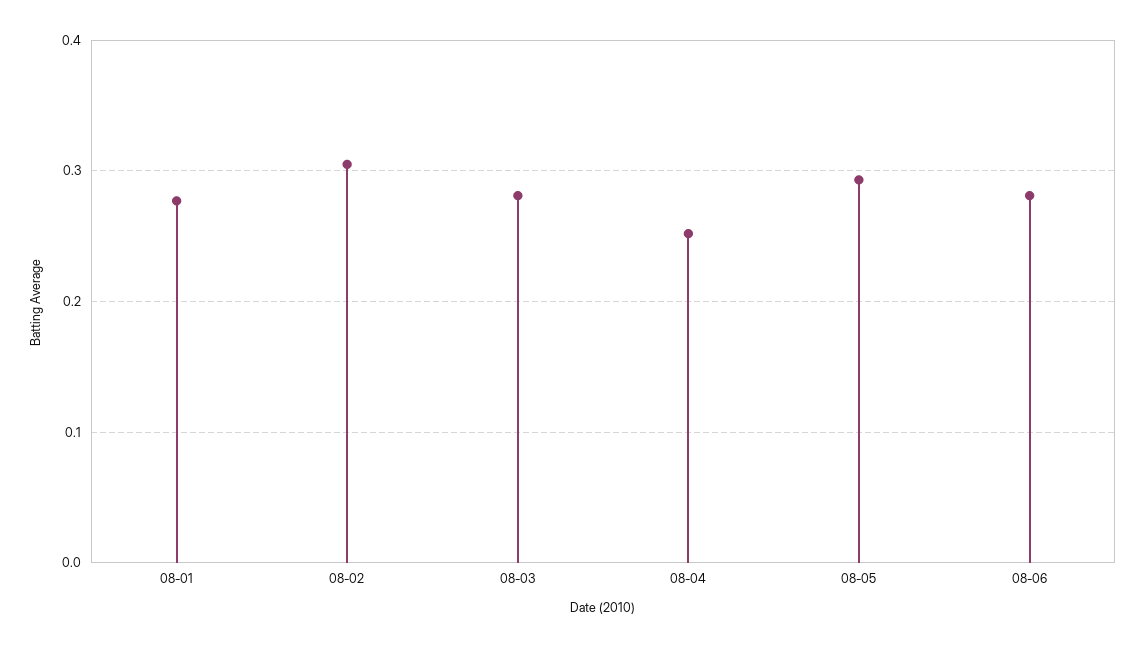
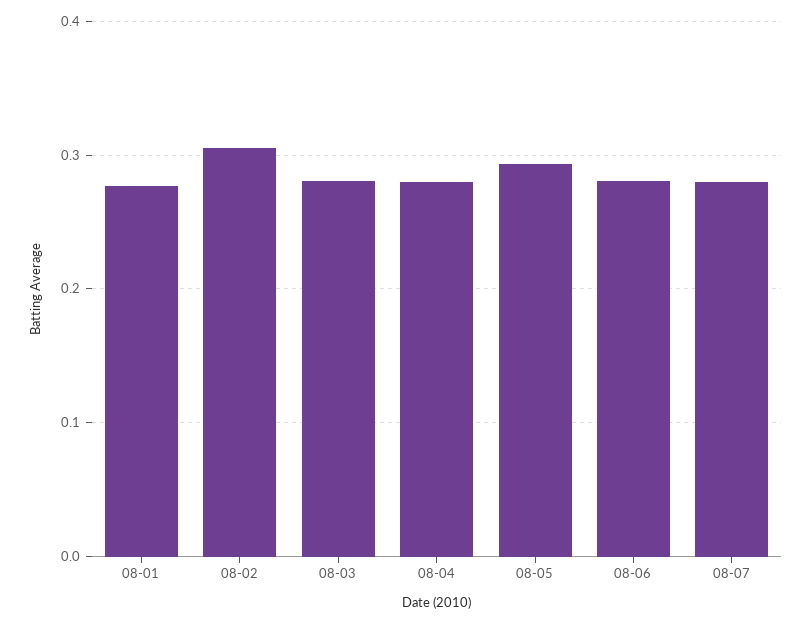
08-04: 0.25 -> 0.28
08-07: none -> 0.28

